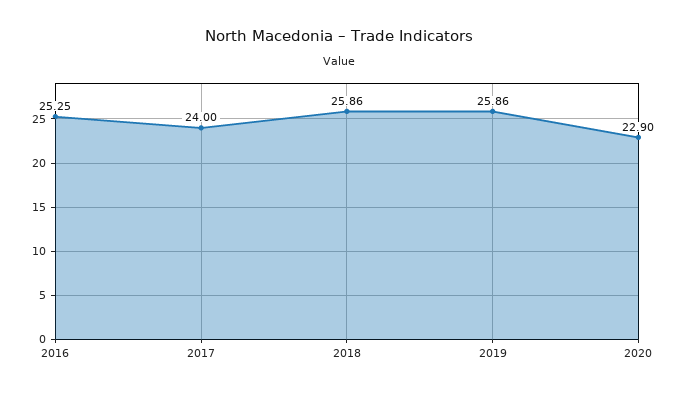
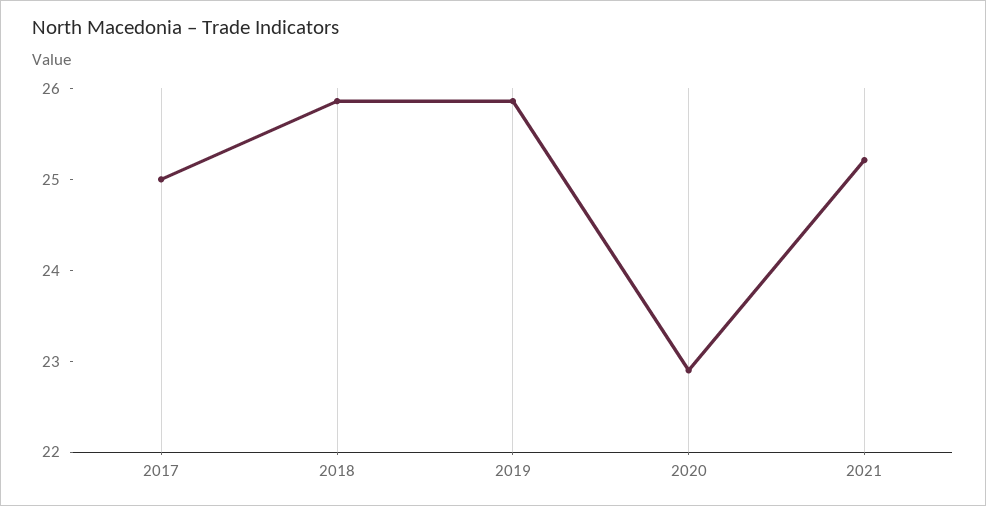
2016: 25.25 -> none
2017: 24 -> 25
2021: none -> 25.2

